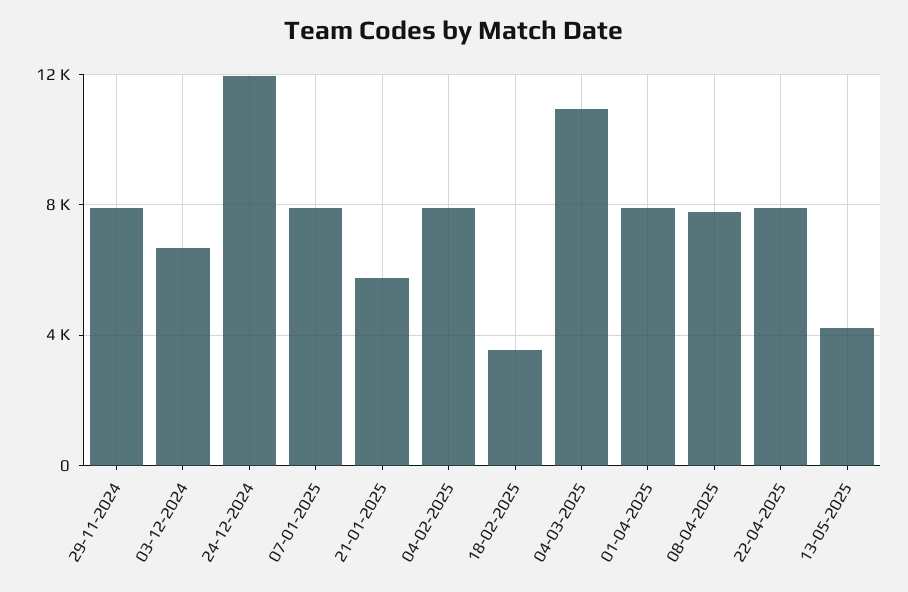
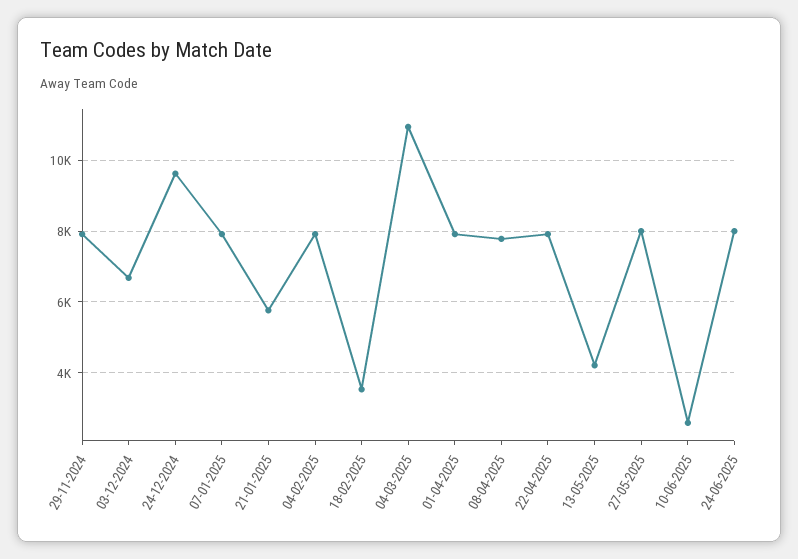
24-12-2024: 12000 -> 9600
27-05-2025: none -> 8000
10-06-2025: none -> 2600
24-06-2025: none -> 8000

